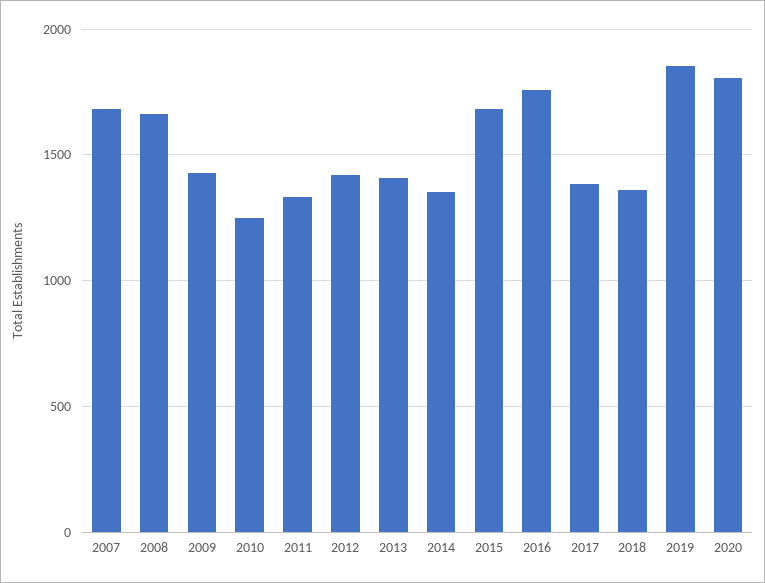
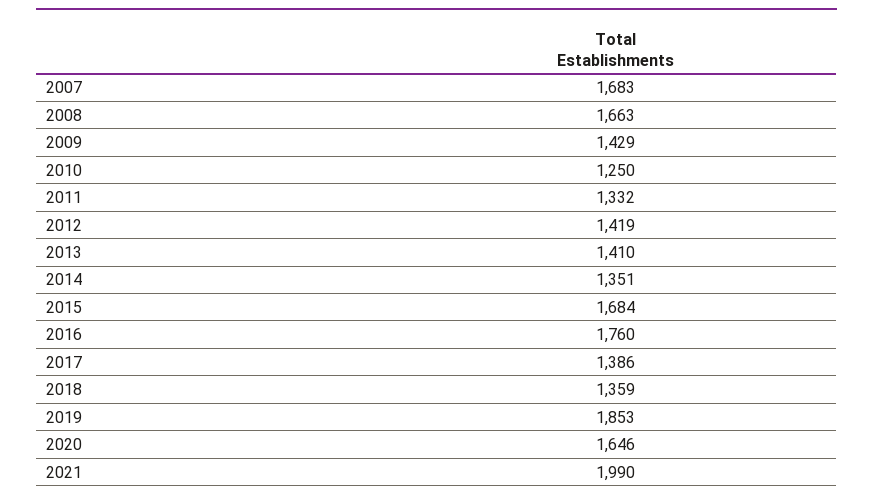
2020: 1800 -> 1646
2021: none -> 1990

